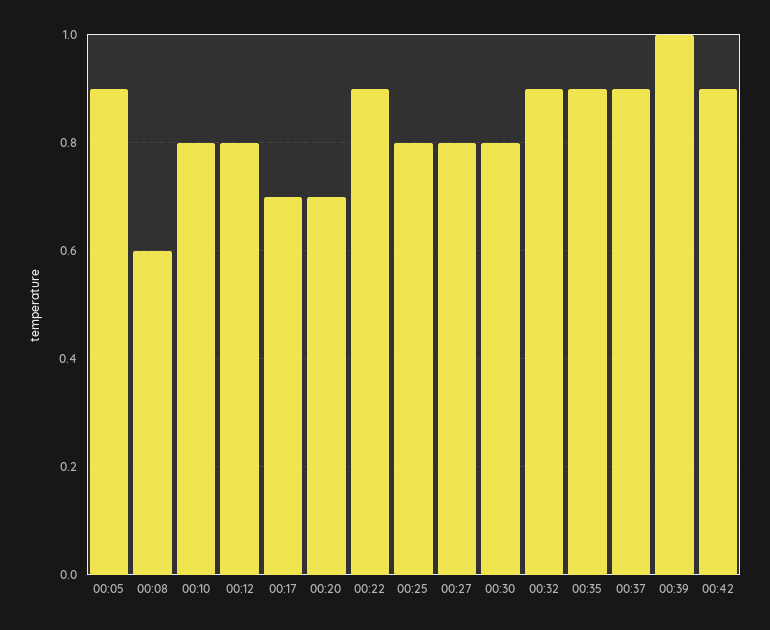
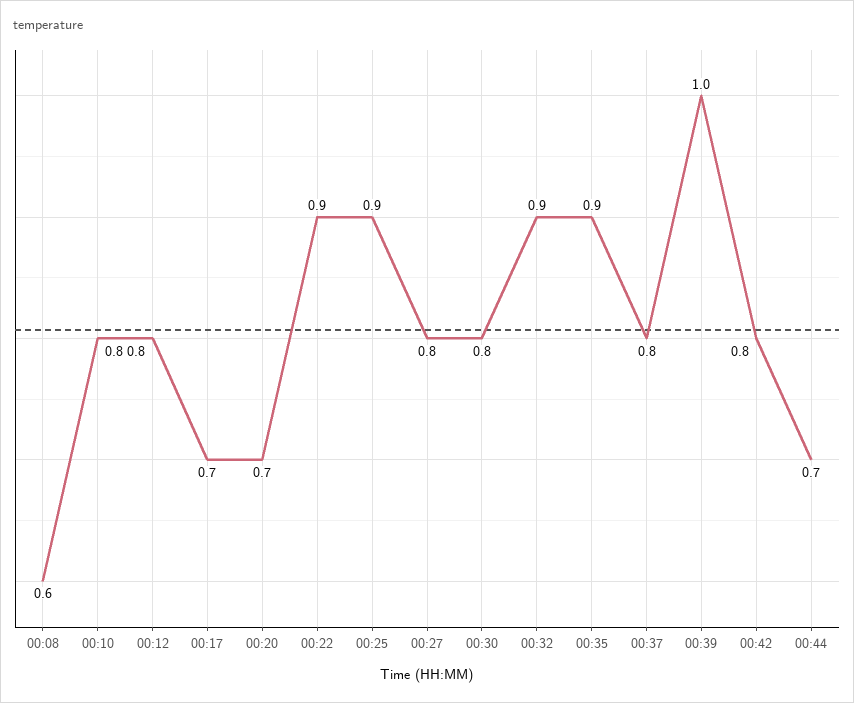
00:05: 0.9 -> none
00:25: 0.8 -> 0.9
00:37: 0.9 -> 0.8
00:42: 0.9 -> 0.8
00:44: none -> 0.7

